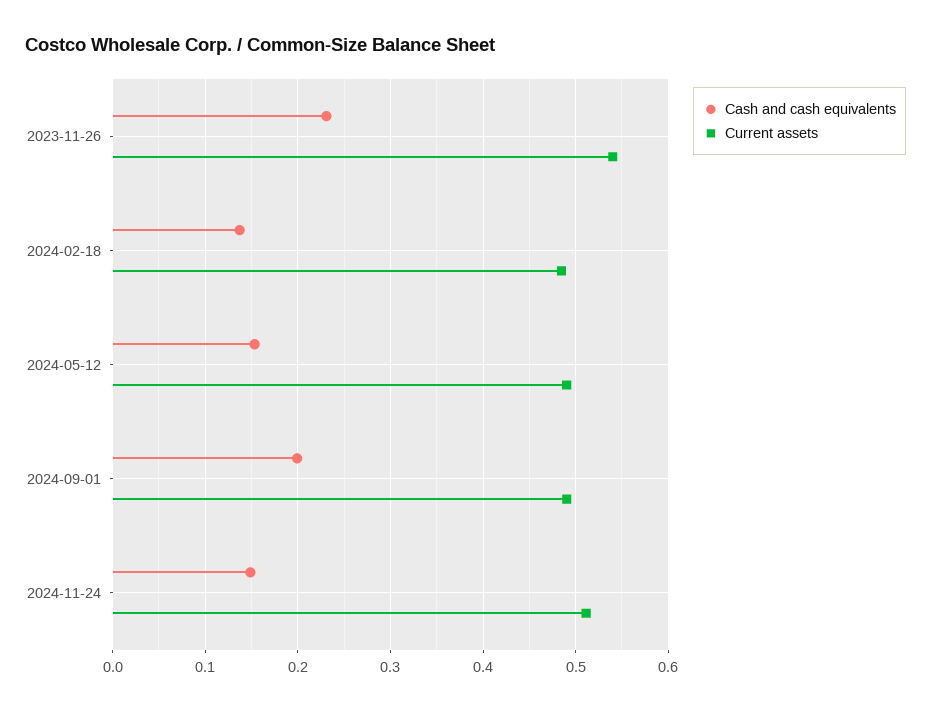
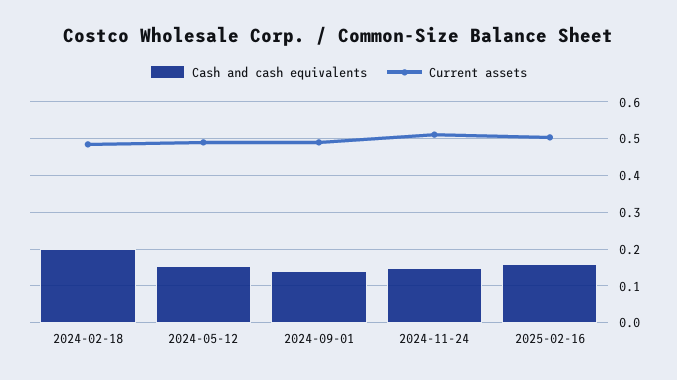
Cash and cash equivalents, 2023-11-26: 0.23 -> none
Current assets, 2023-11-26: 0.54 -> none
Cash and cash equivalents, 2024-02-18: 0.14 -> 0.2
Cash and cash equivalents, 2024-09-01: 0.2 -> 0.14
Cash and cash equivalents, 2025-02-16: none -> 0.16
Current assets, 2025-02-16: none -> 0.5

